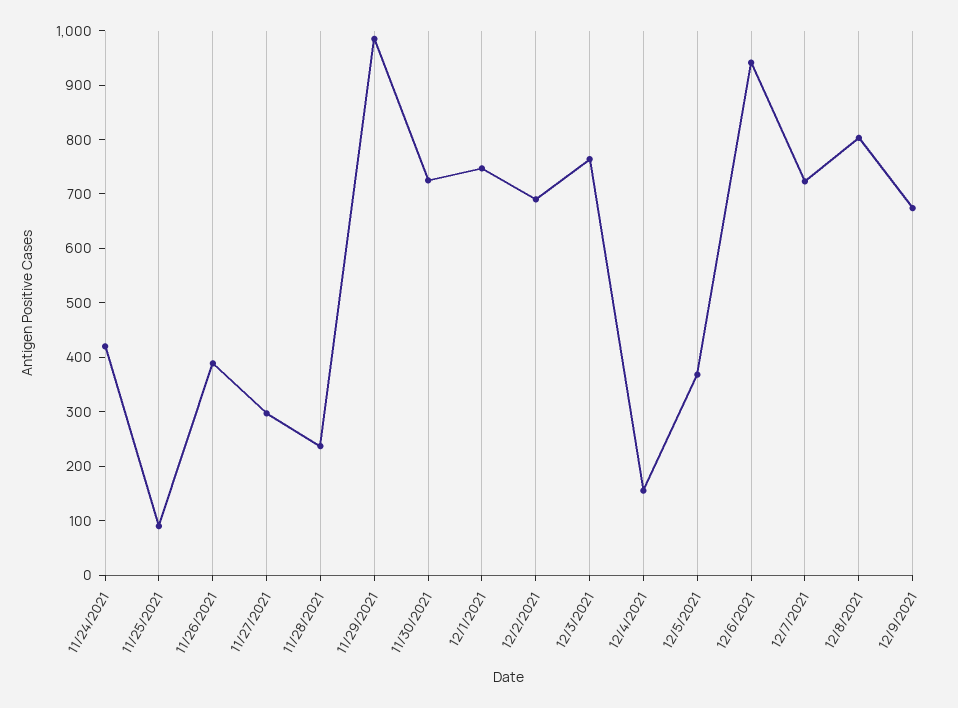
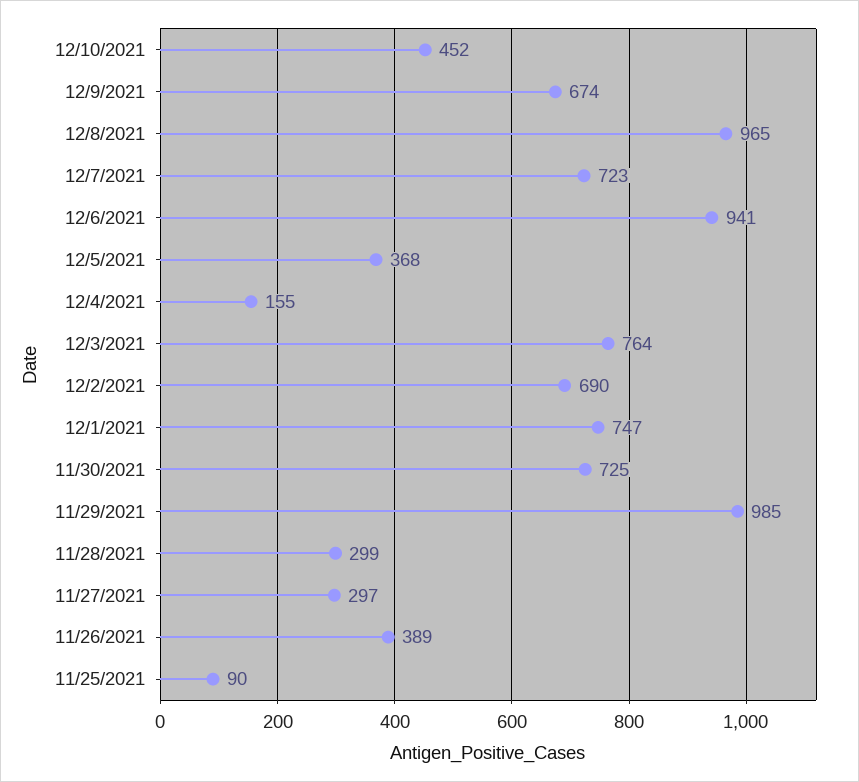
11/24/2021: 420 -> none
11/28/2021: 240 -> 299
12/8/2021: 800 -> 965
12/10/2021: none -> 452

